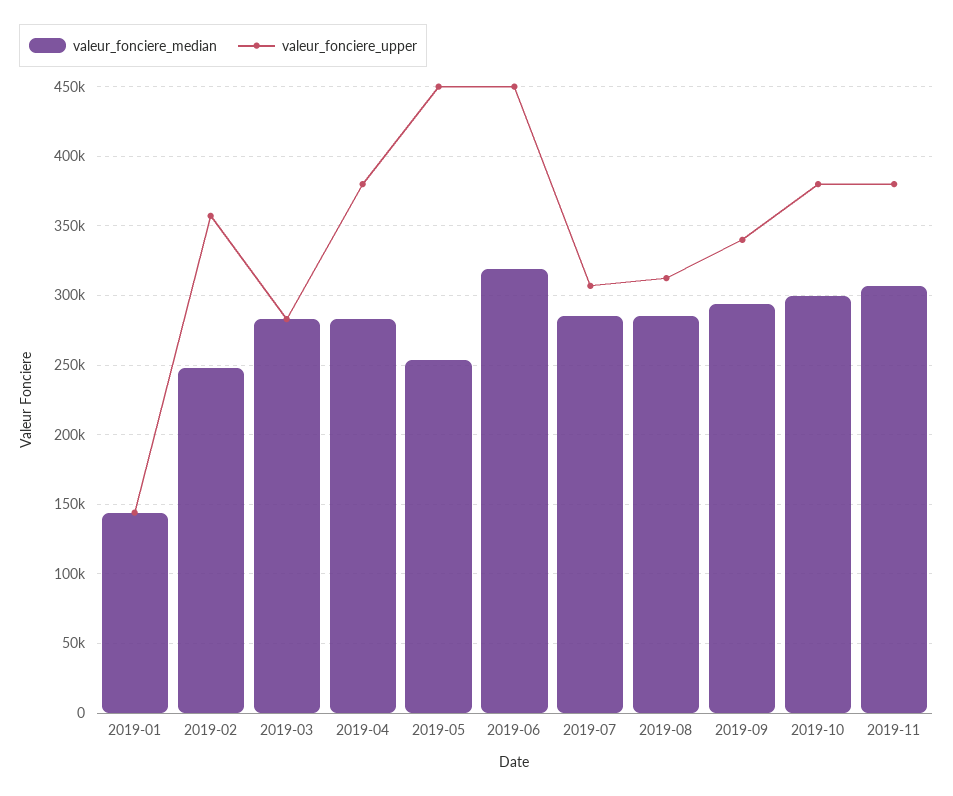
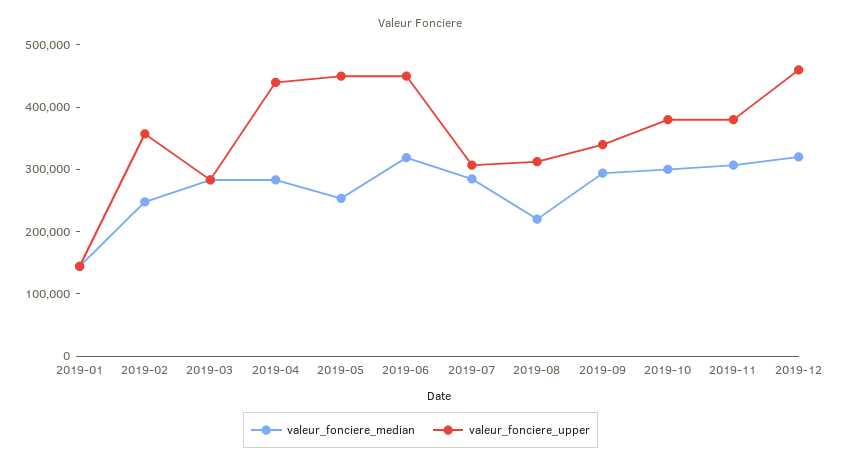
valeur_fonciere_upper, 2019-04: 380000 -> 440000
valeur_fonciere_median, 2019-08: 285000 -> 220000
valeur_fonciere_median, 2019-12: none -> 320000
valeur_fonciere_upper, 2019-12: none -> 460000

